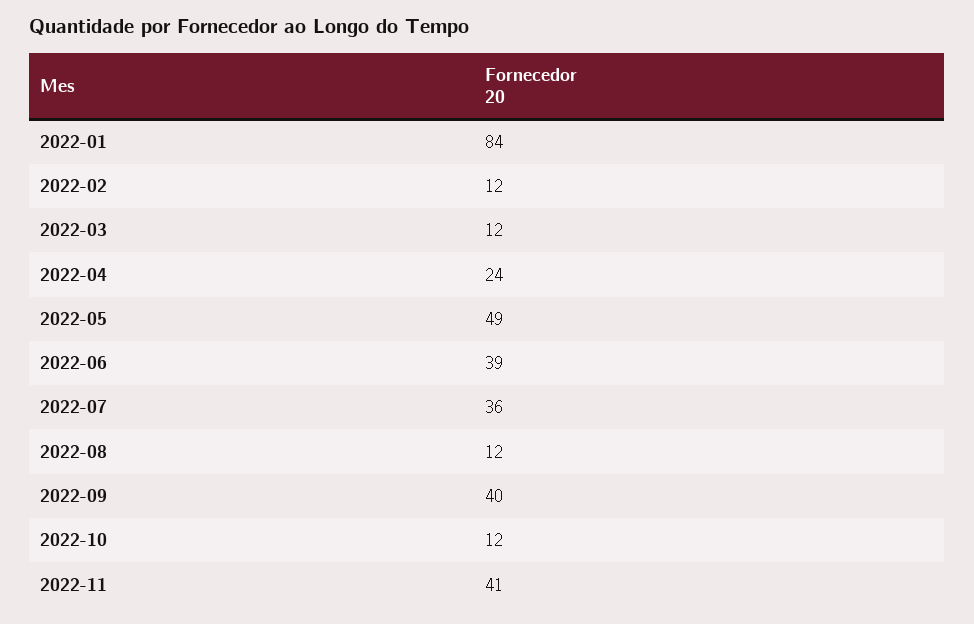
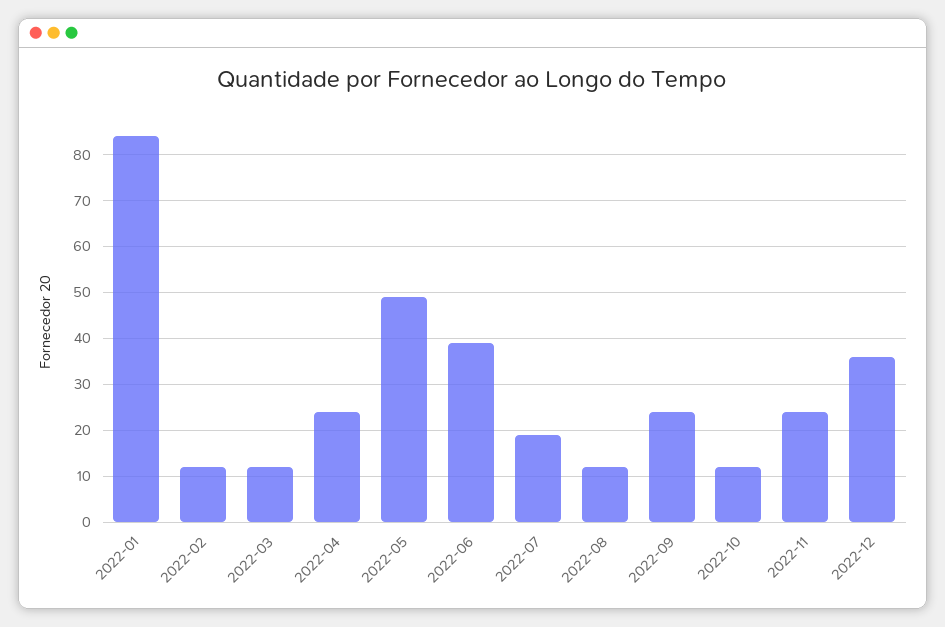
2022-07: 36 -> 20
2022-09: 40 -> 25
2022-11: 41 -> 25
2022-12: none -> 35

